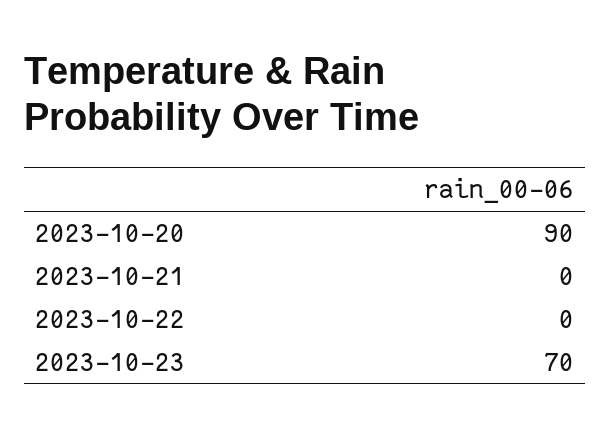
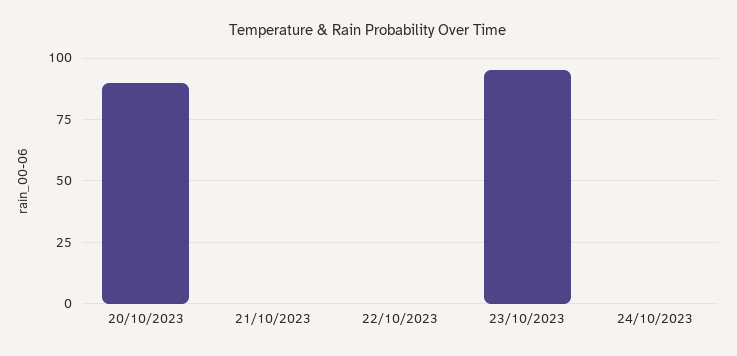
2023-10-23: 70 -> 95
24/10/2023: none -> 0

